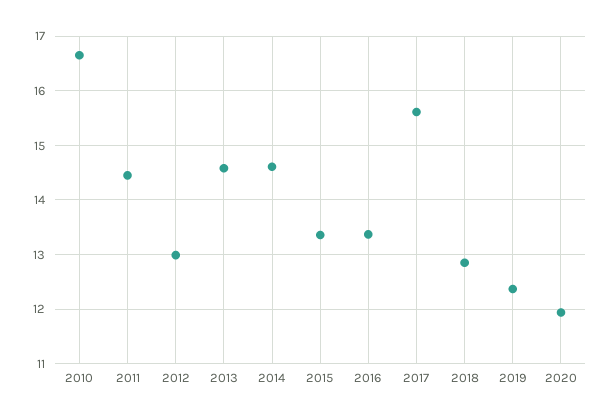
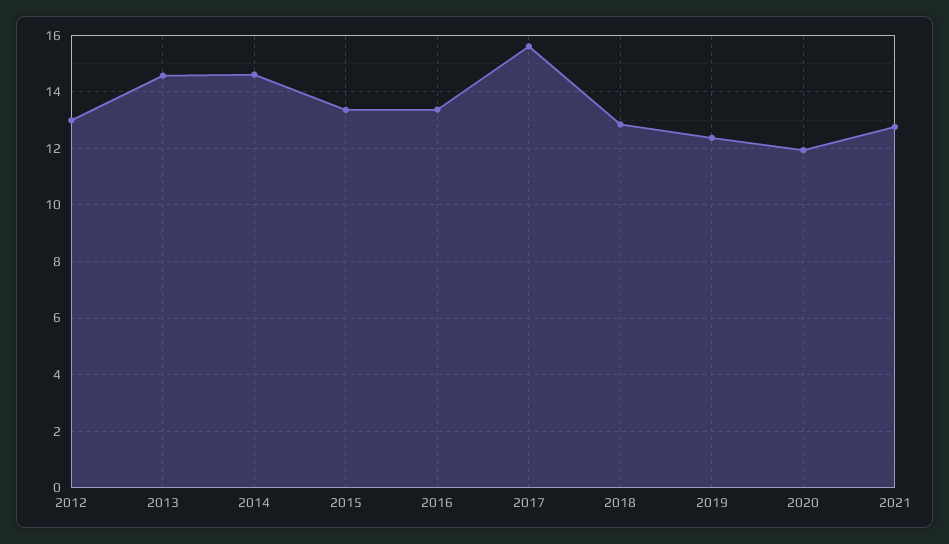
2010: 16.6 -> none
2011: 14.4 -> none
2021: none -> 12.75

